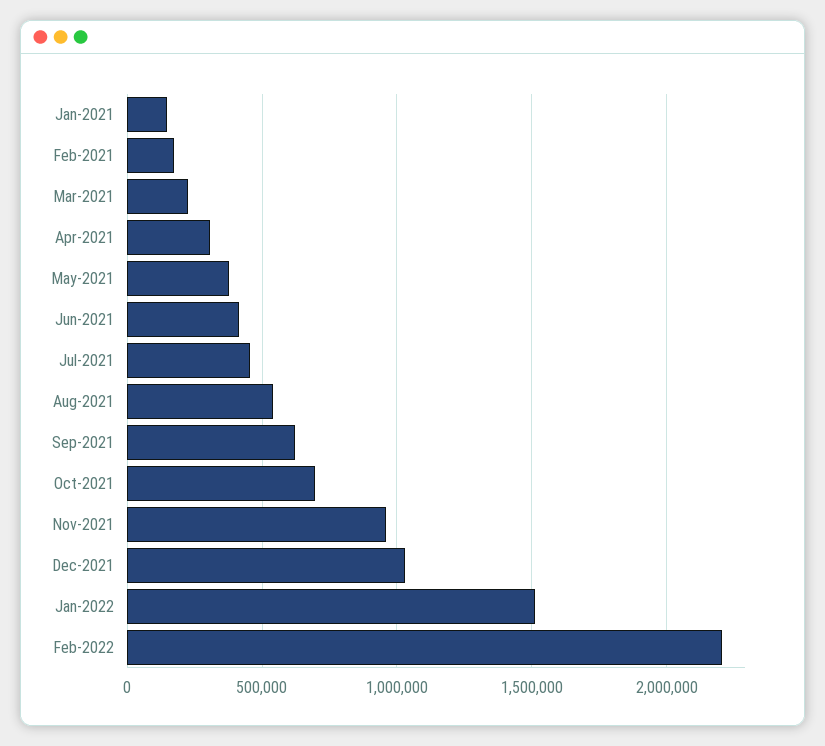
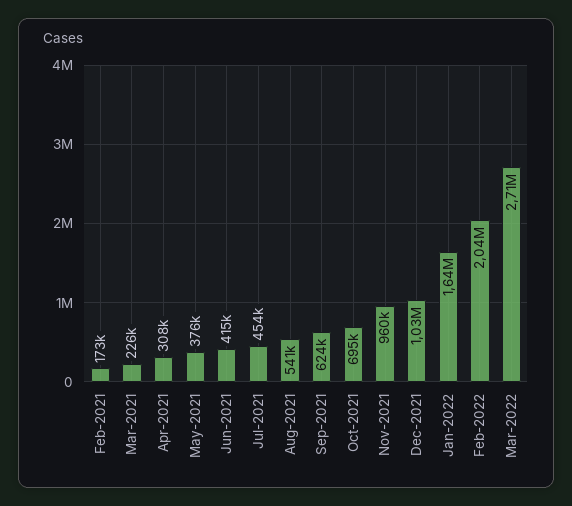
Jan-2021: 150000 -> none
Jan-2022: 1500000 -> 1640000
Feb-2022: 2200000 -> 2040000
Mar-2022: none -> 2710000

